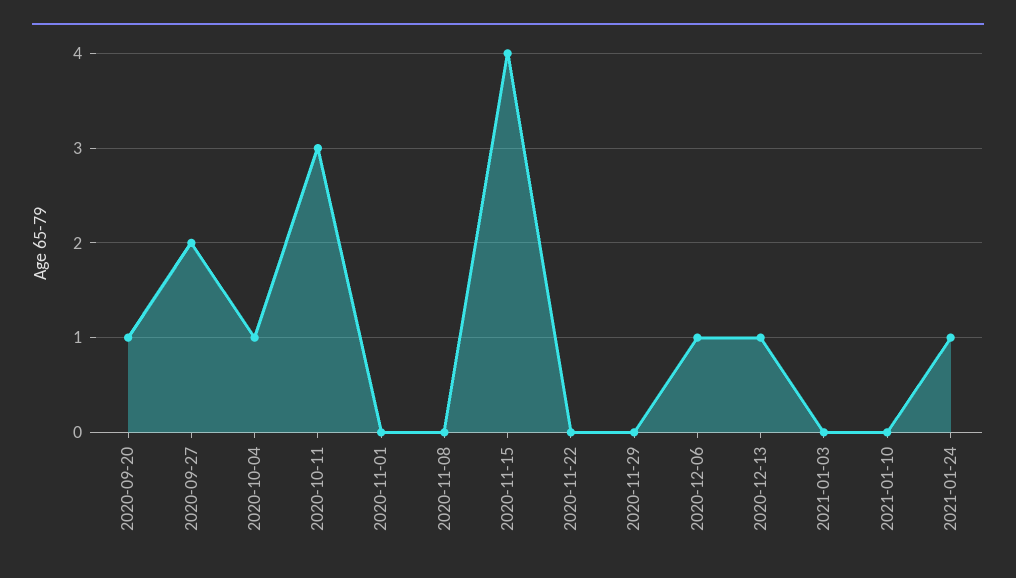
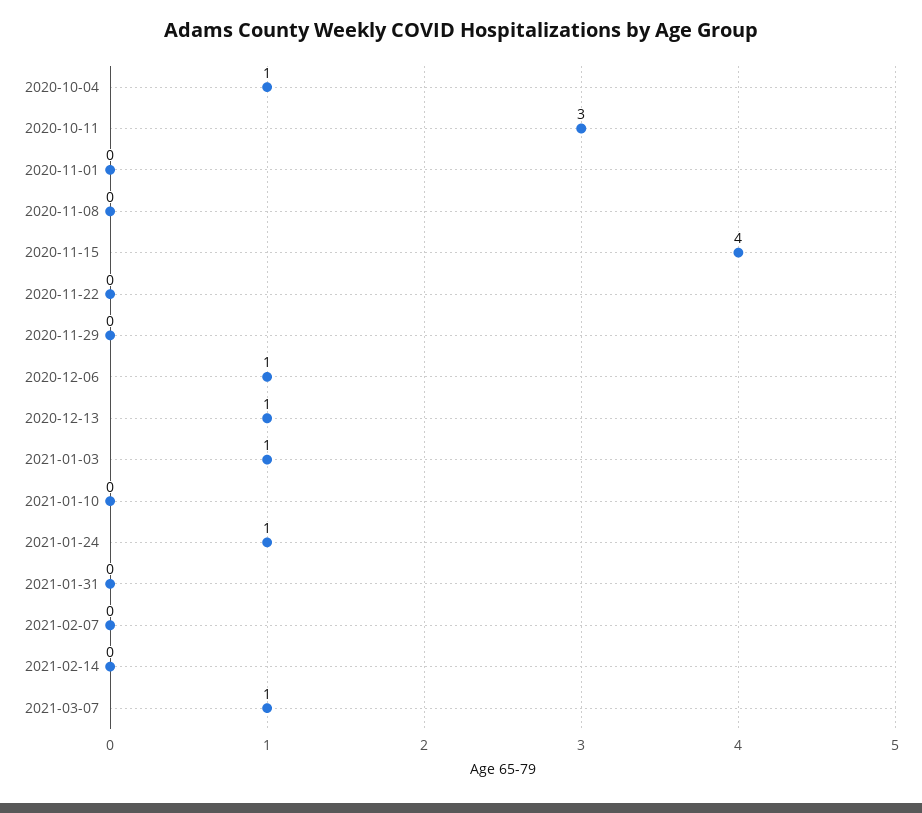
2020-09-20: 1 -> none
2020-09-27: 2 -> none
2021-01-03: 0 -> 1
2021-01-31: none -> 0
2021-02-07: none -> 0
2021-02-14: none -> 0
2021-03-07: none -> 1

